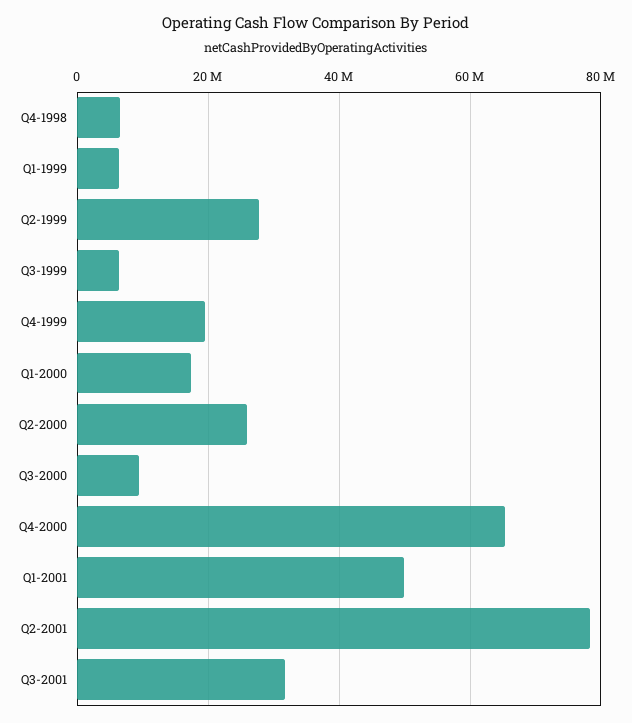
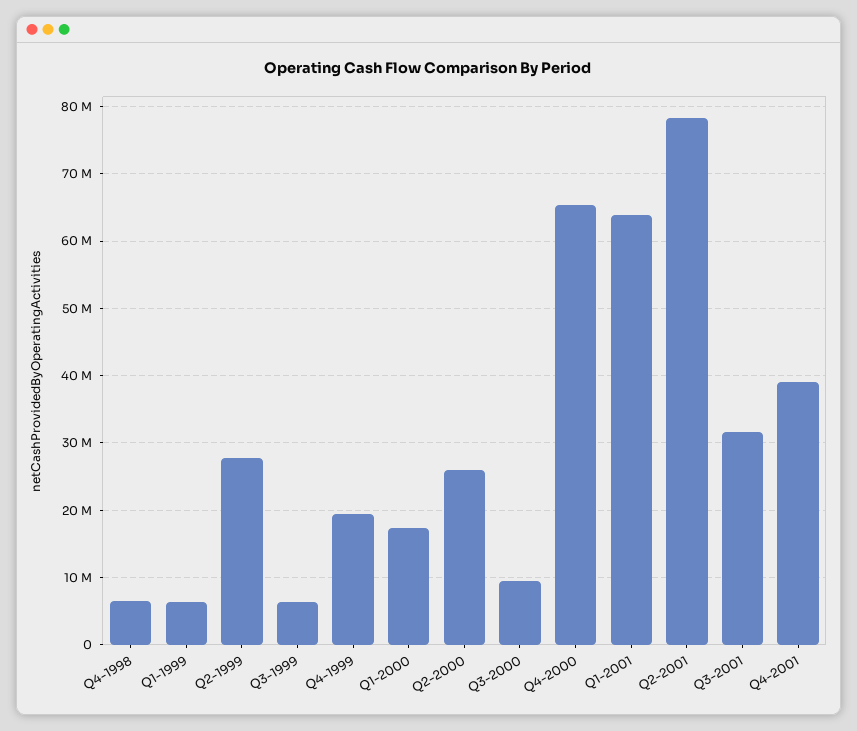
Q1-2001: 50000000 -> 64000000
Q4-2001: none -> 39000000

